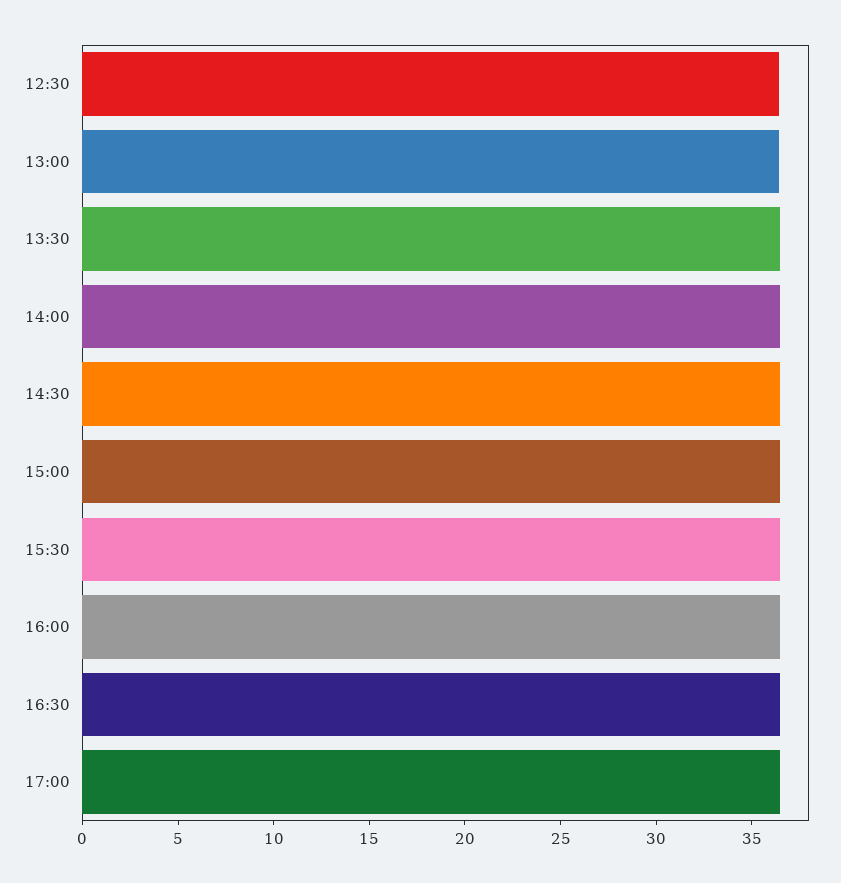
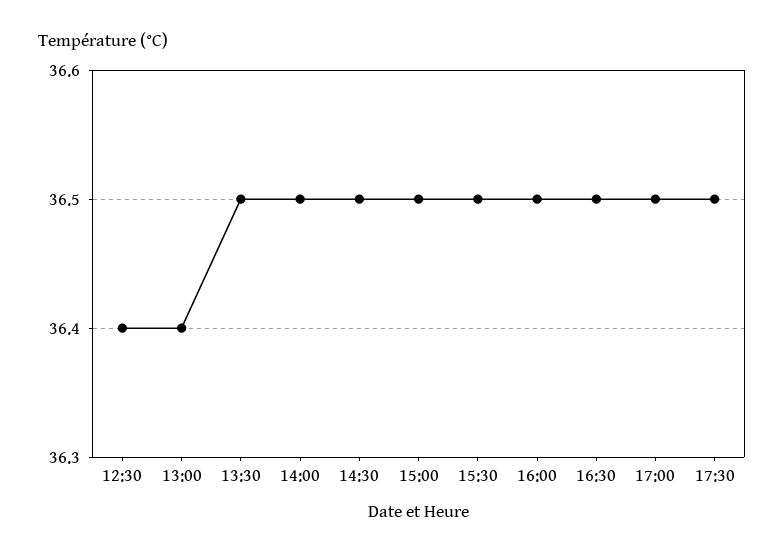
17:30: none -> 36.5

